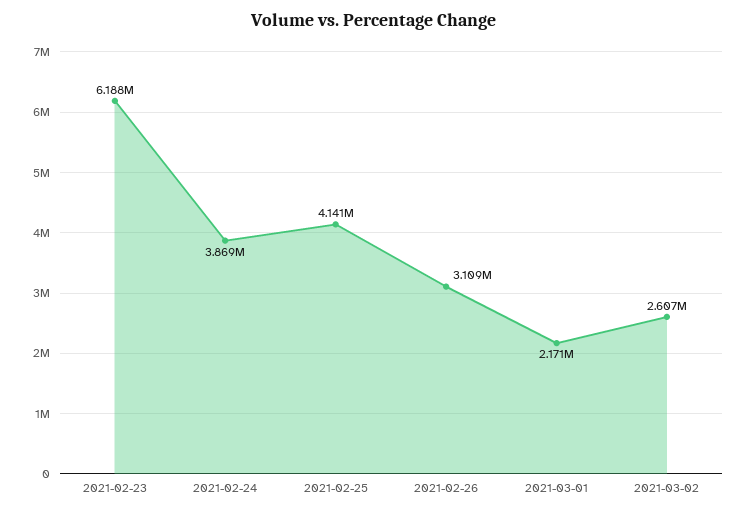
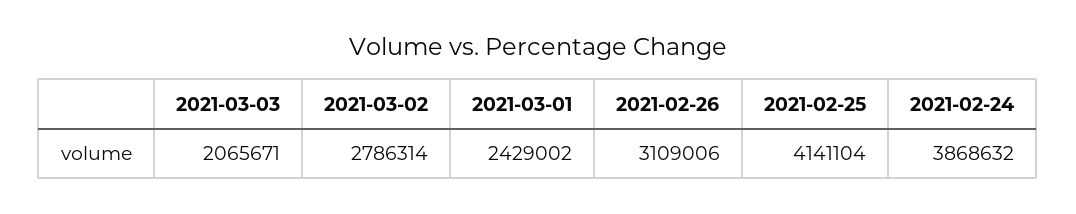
2021-02-23: 6188000 -> none
2021-03-01: 2171000 -> 2429002
2021-03-02: 2607000 -> 2786314
2021-03-03: none -> 2065671

